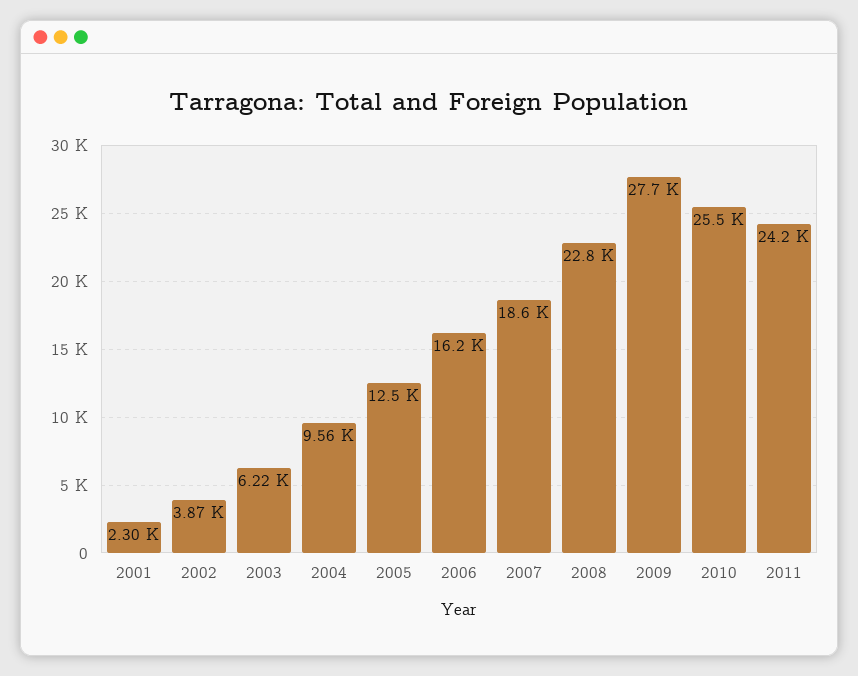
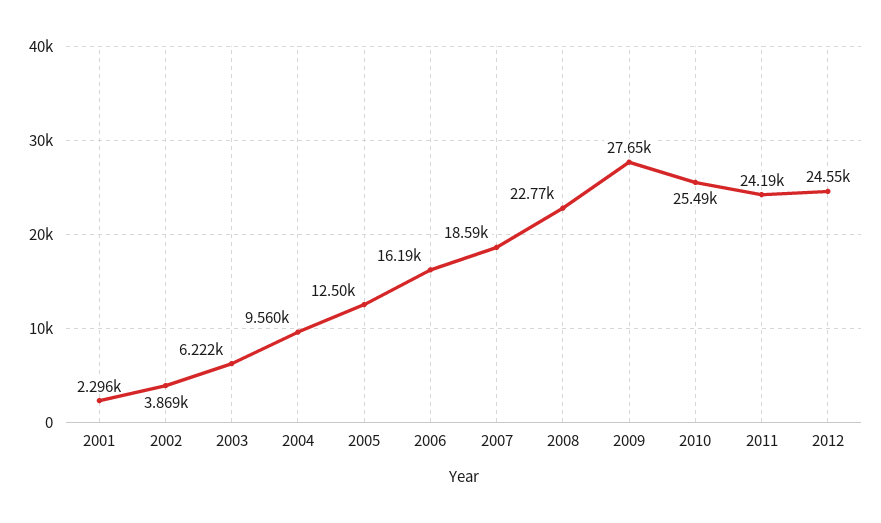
2012: none -> 24550

